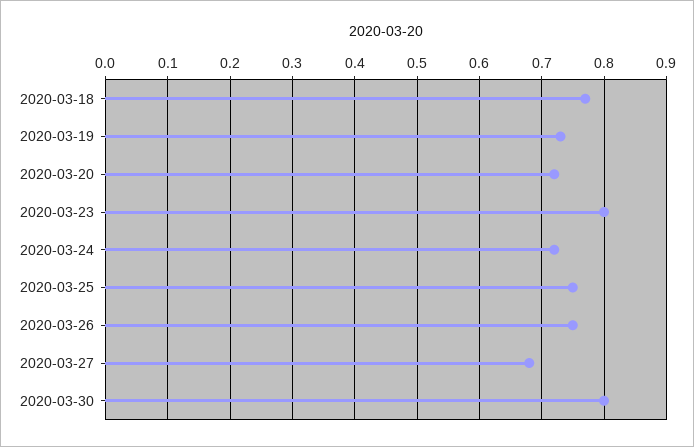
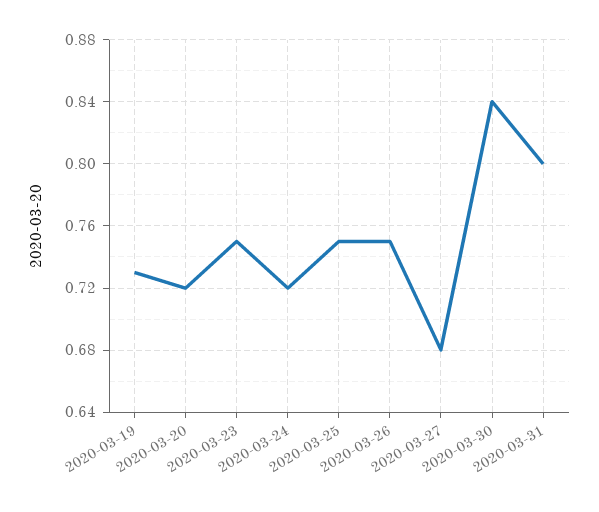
2020-03-18: 0.77 -> none
2020-03-23: 0.8 -> 0.75
2020-03-30: 0.8 -> 0.84
2020-03-31: none -> 0.8

